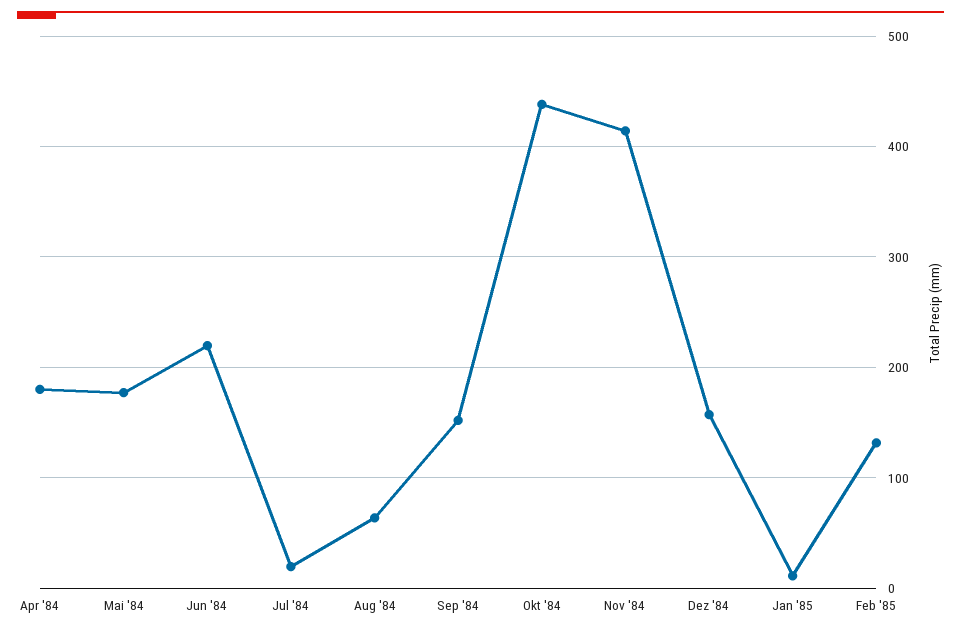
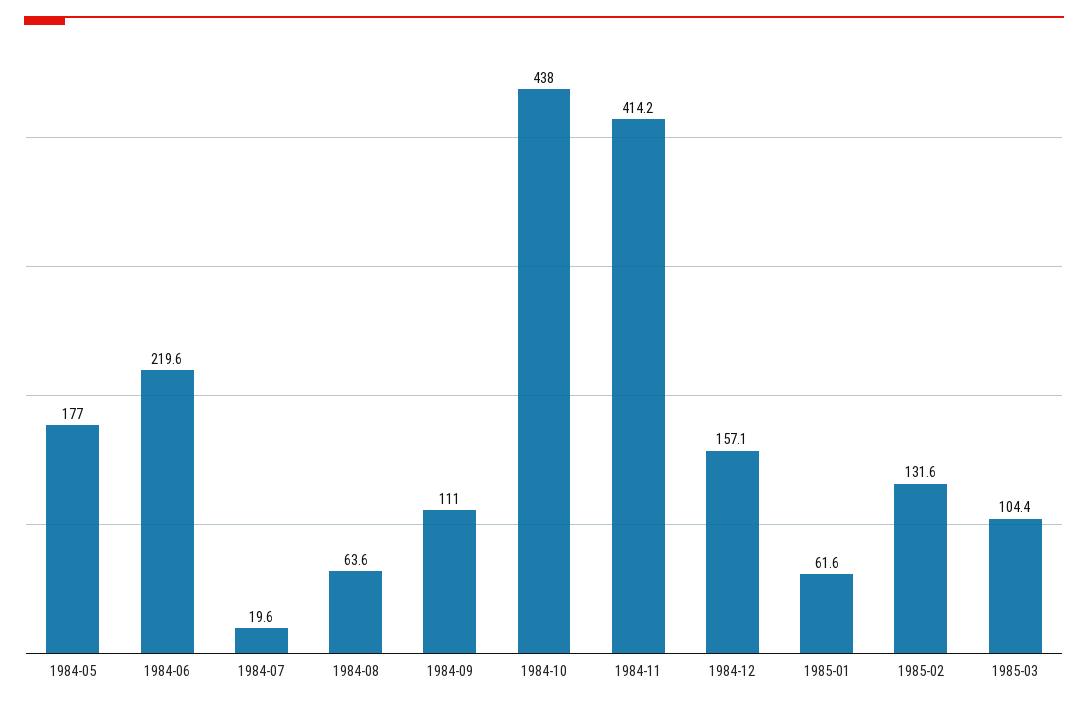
Apr '84: 180 -> none
Sep '84: 150 -> 111
Jan '85: 10 -> 61.6
1985-03: none -> 104.4

